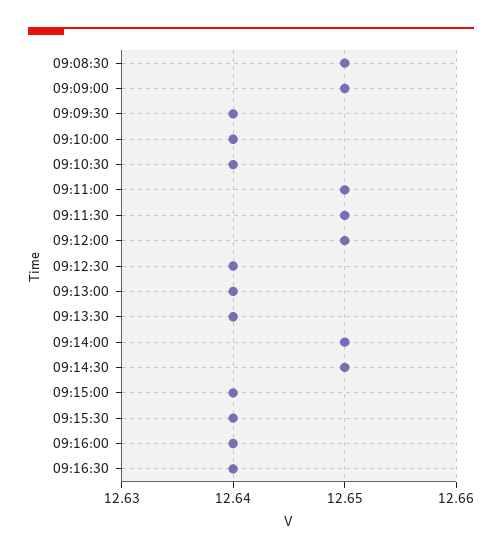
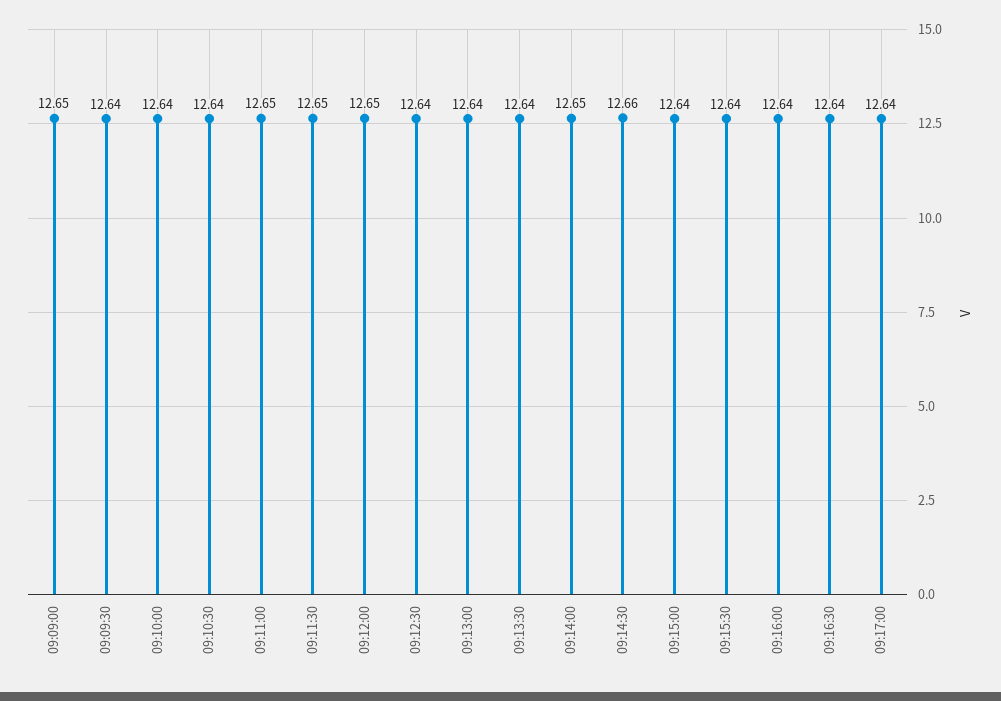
09:08:30: 12.65 -> none
09:14:30: 12.65 -> 12.66
09:17:00: none -> 12.64

